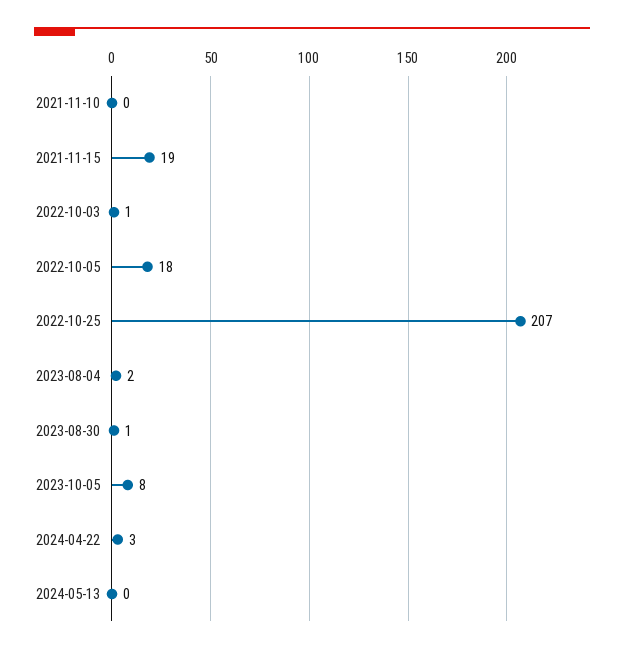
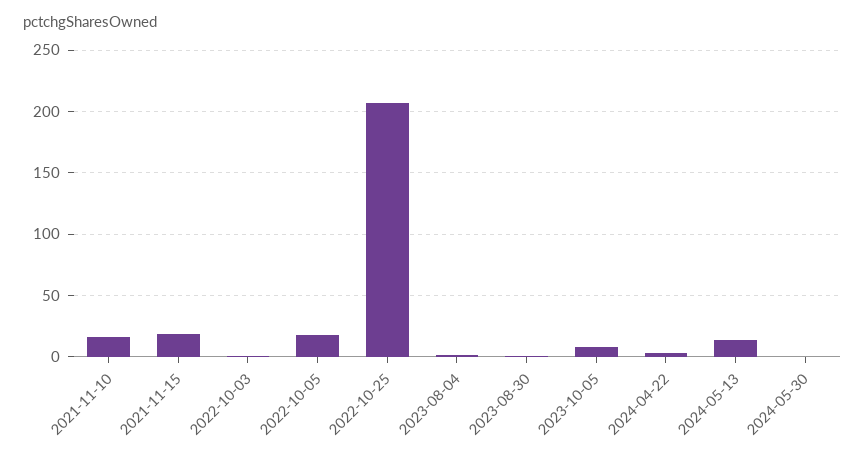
2021-11-10: 0 -> 15
2024-05-13: 0 -> 15
2024-05-30: none -> 0

